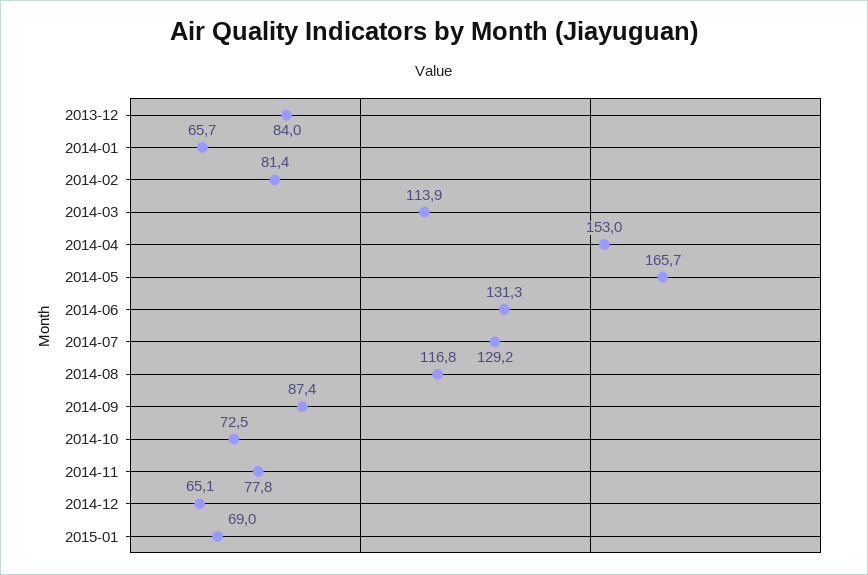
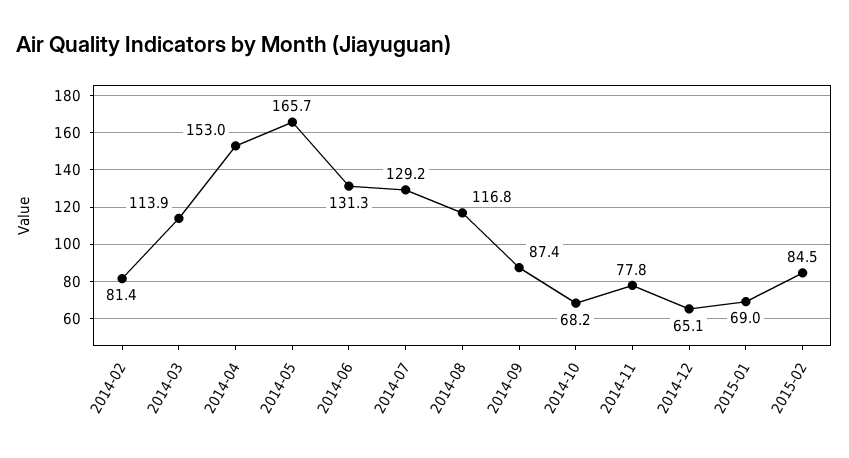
2013-12: 84 -> none
2014-01: 65.7 -> none
2014-10: 72.5 -> 68.2
2015-02: none -> 84.5

